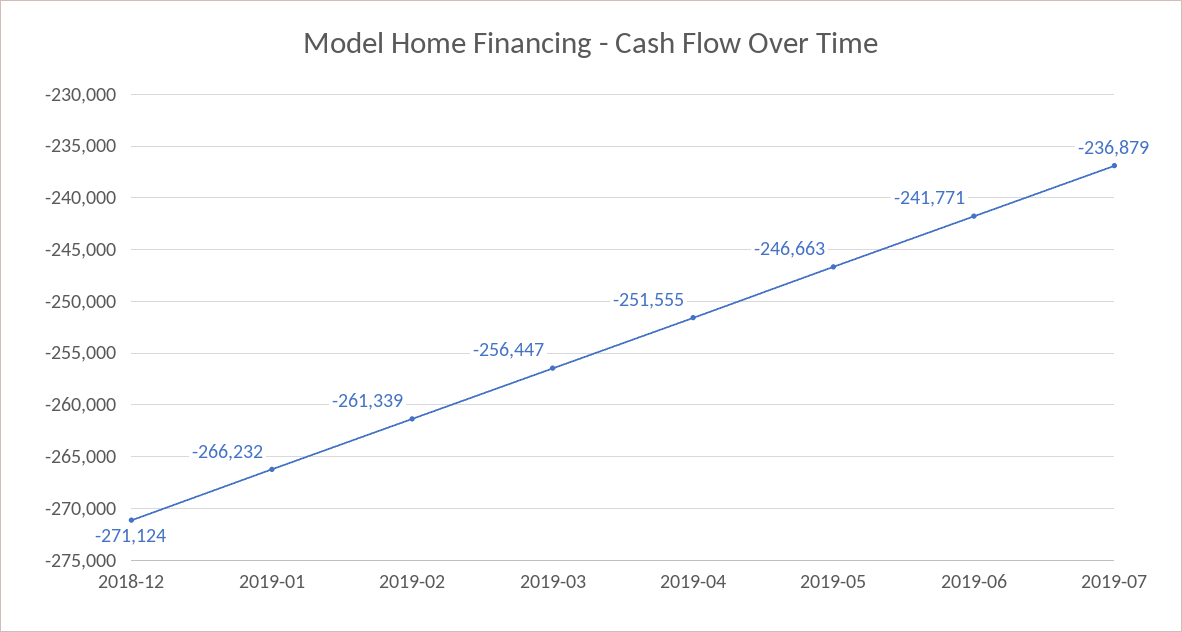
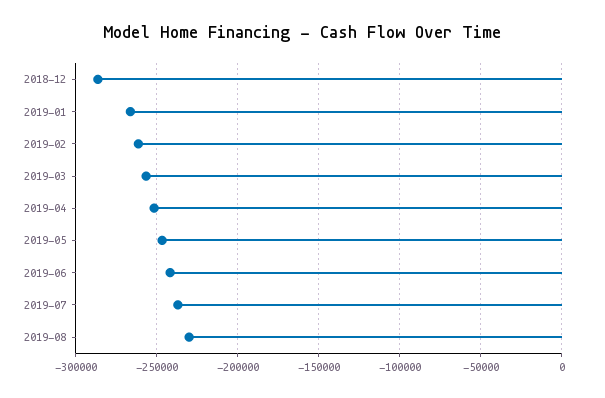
2018-12: -271124 -> -285000
2019-08: none -> -230000

